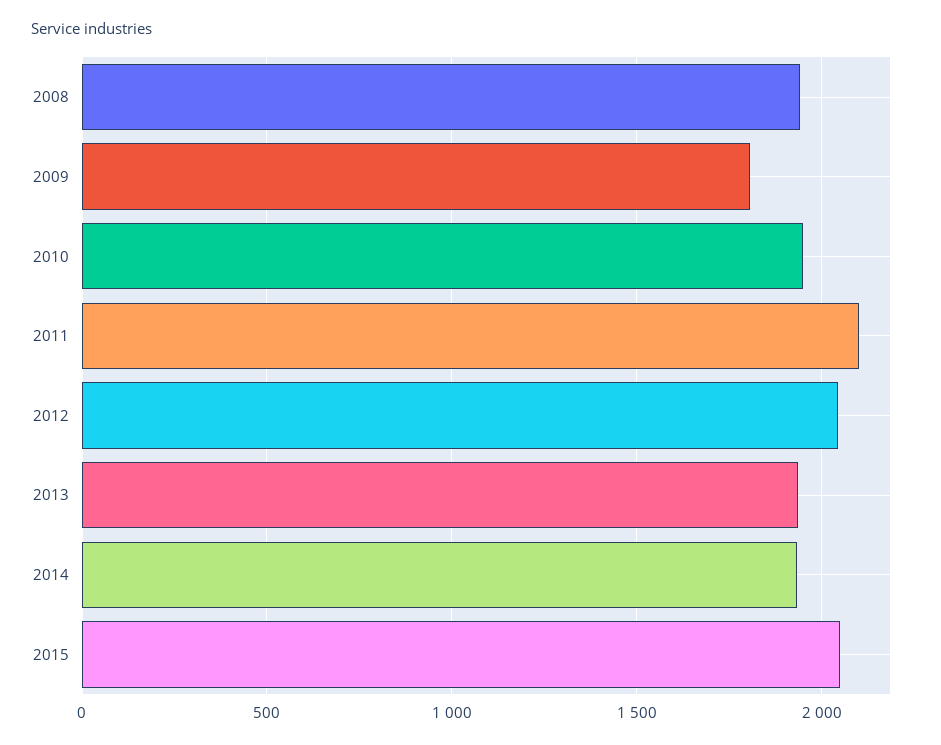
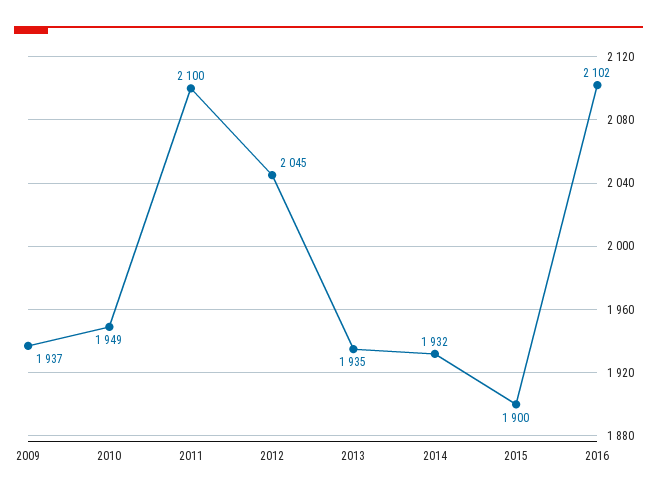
2008: 1950 -> none
2009: 1800 -> 1937
2015: 2050 -> 1900
2016: none -> 2102

